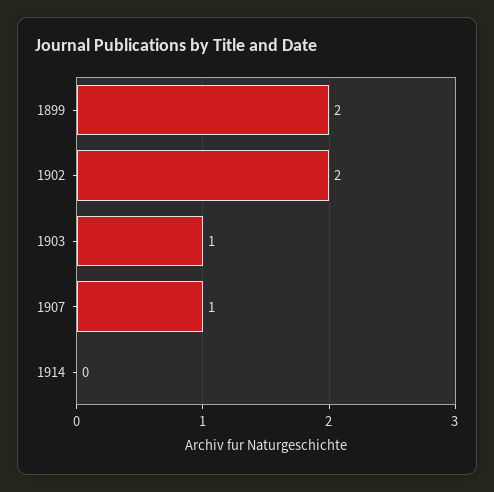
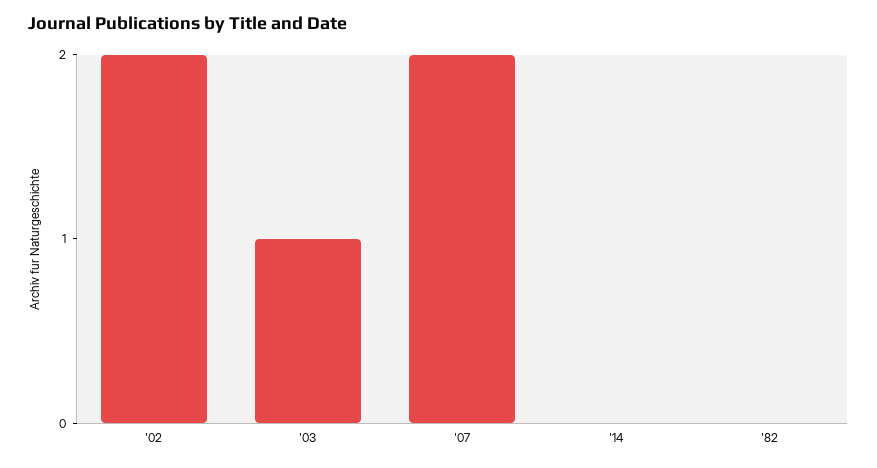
1899: 2 -> none
1907: 1 -> 2
'82: none -> 0

